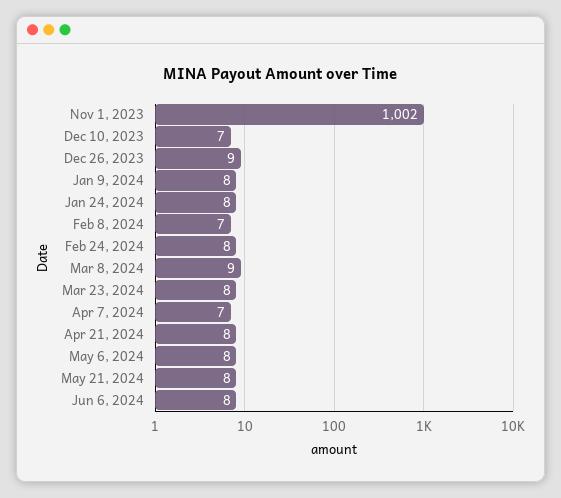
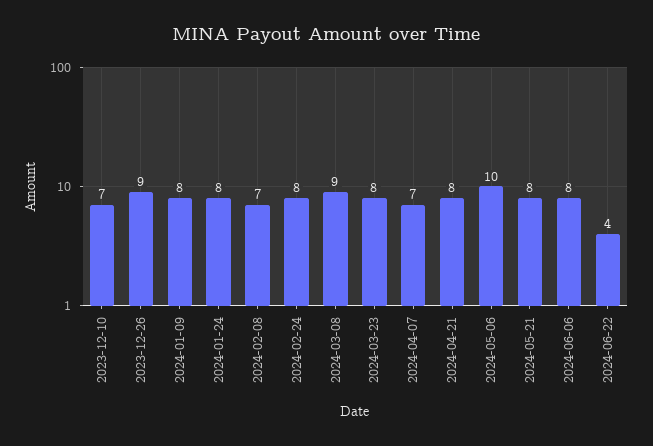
Nov 1, 2023: 1002 -> none
May 6, 2024: 8 -> 10
2024-06-22: none -> 4

